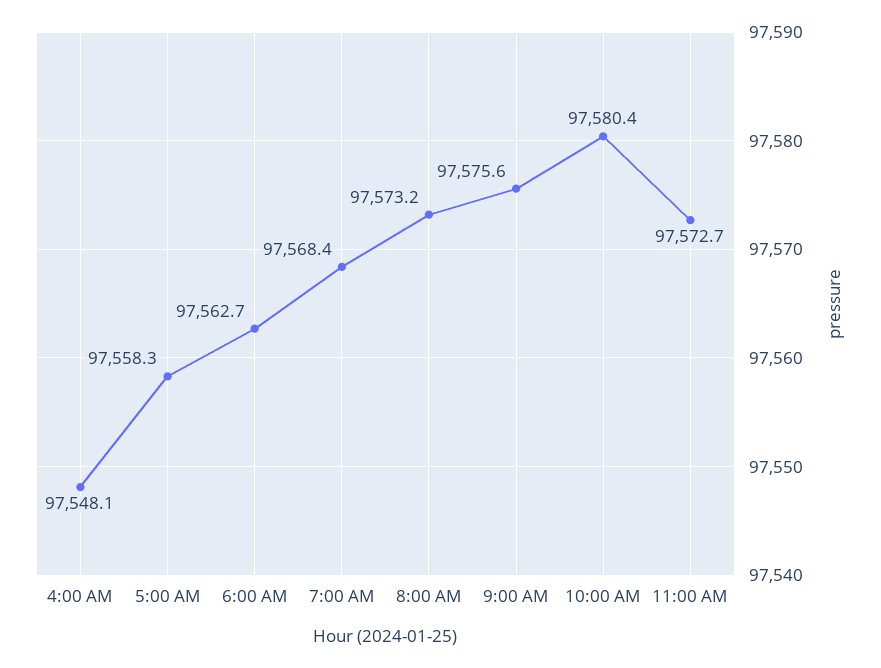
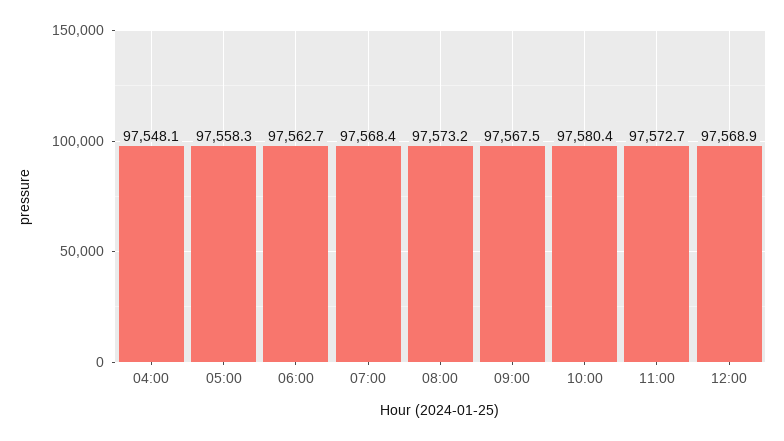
9:00 AM: 97575.6 -> 97567.5
12:00: none -> 97568.9

